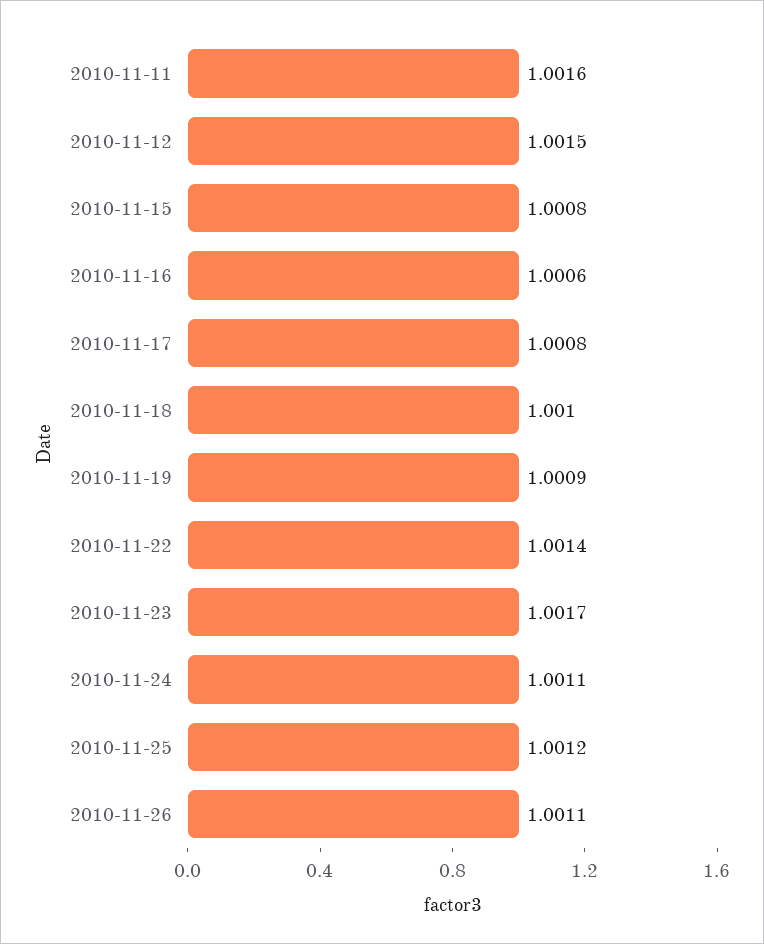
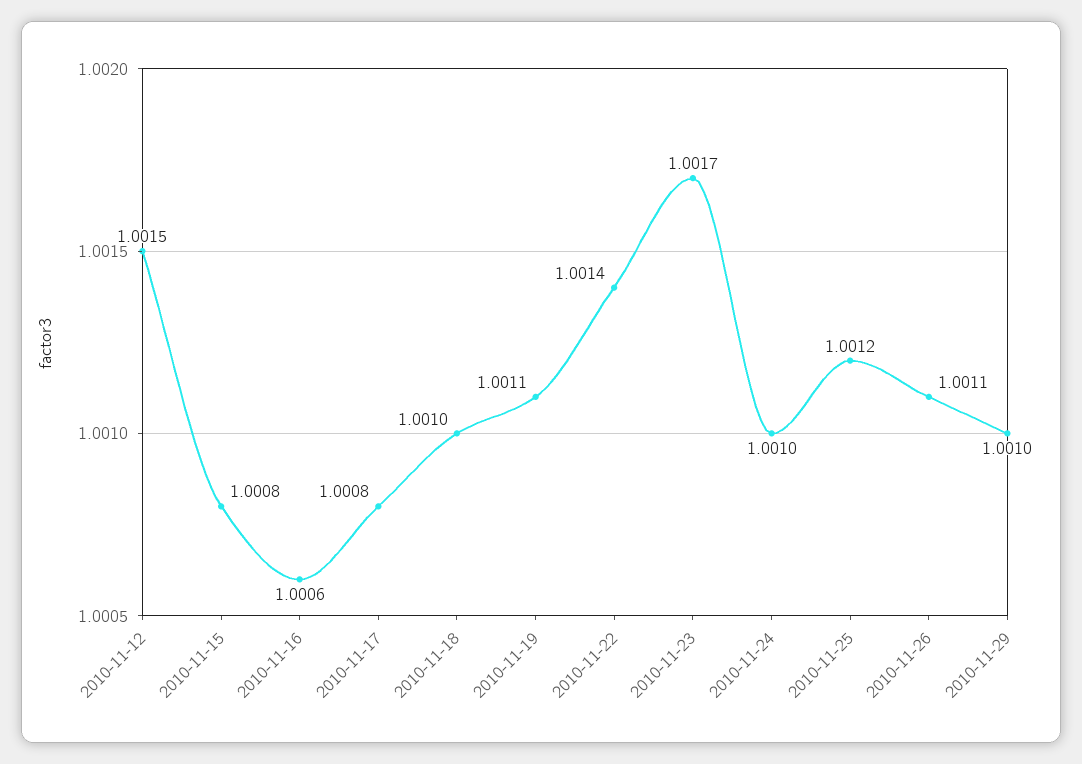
2010-11-11: 1.0016 -> none
2010-11-19: 1.0009 -> 1.0011
2010-11-24: 1.0011 -> 1.001
2010-11-29: none -> 1.001

